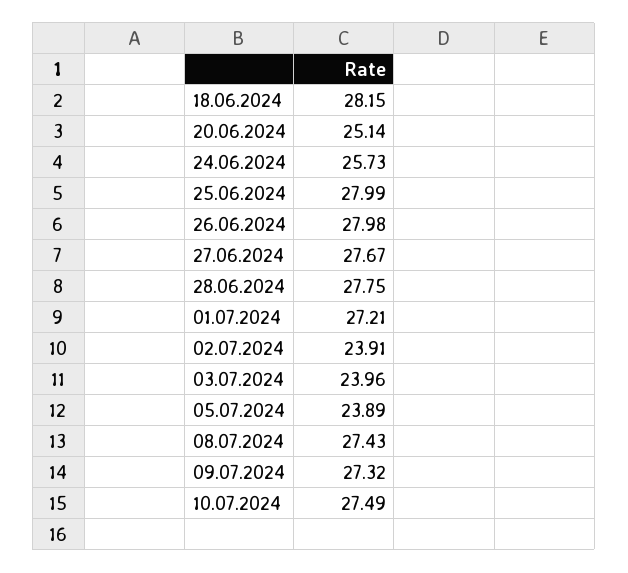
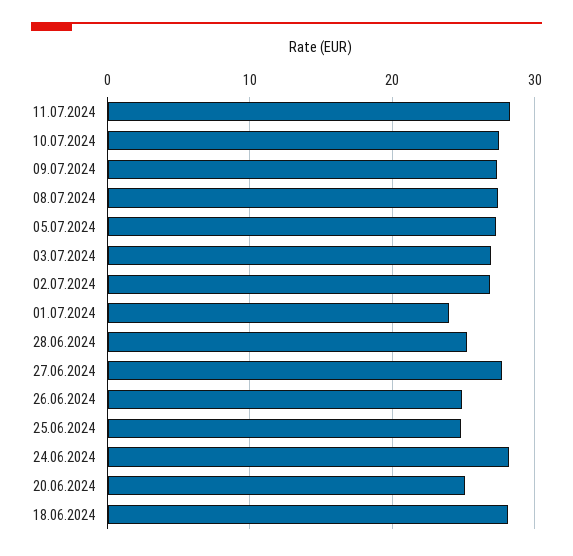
24.06.2024: 25.73 -> 28
25.06.2024: 27.99 -> 25
26.06.2024: 27.98 -> 25
28.06.2024: 27.75 -> 25
01.07.2024: 27.21 -> 24
02.07.2024: 23.91 -> 27
03.07.2024: 23.96 -> 27
05.07.2024: 23.89 -> 27
11.07.2024: none -> 28

